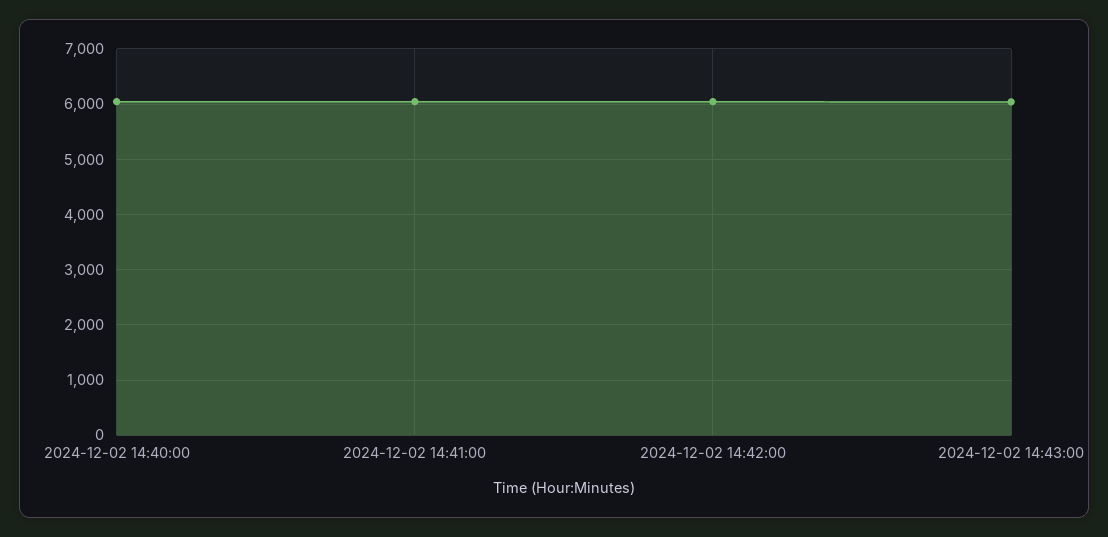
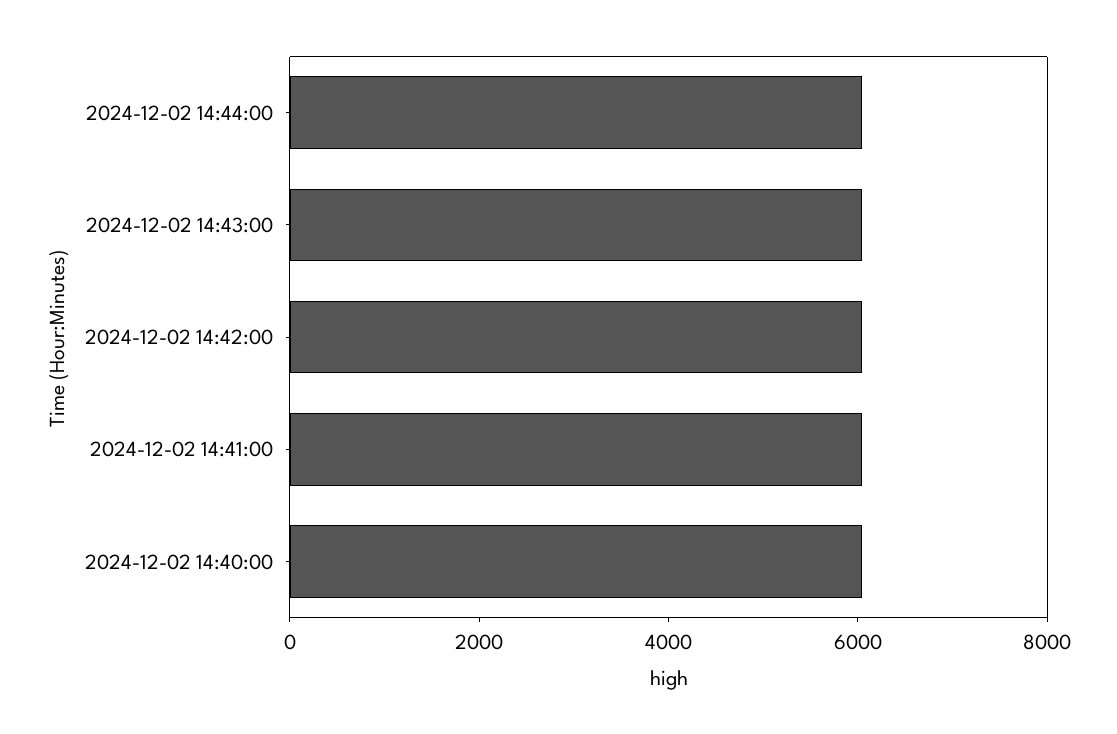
2024-12-02 14:44:00: none -> 6000

